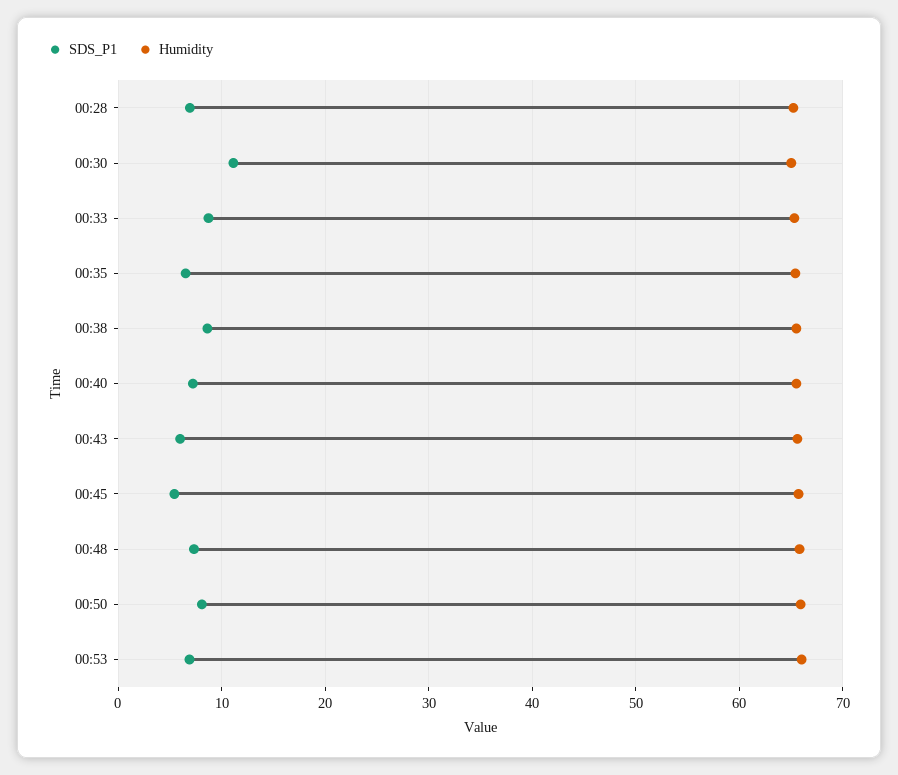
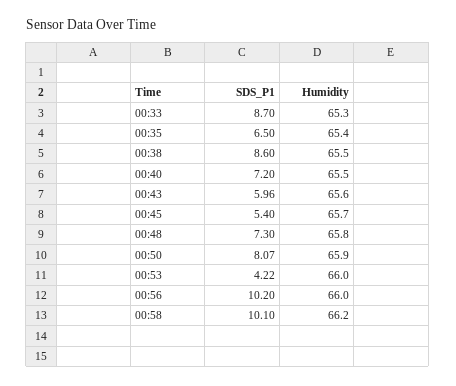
SDS_P1, 00:28: 7 -> none
Humidity, 00:28: 65 -> none
SDS_P1, 00:30: 11 -> none
Humidity, 00:30: 65 -> none
SDS_P1, 00:53: 7 -> 4.22
SDS_P1, 00:56: none -> 10.2
Humidity, 00:56: none -> 66
SDS_P1, 00:58: none -> 10.1
Humidity, 00:58: none -> 66.2

